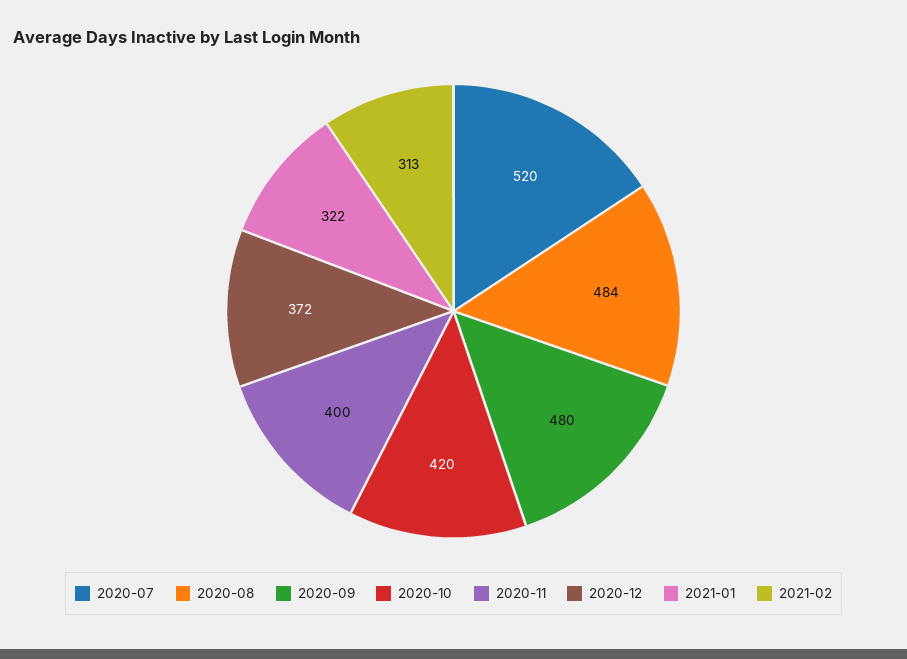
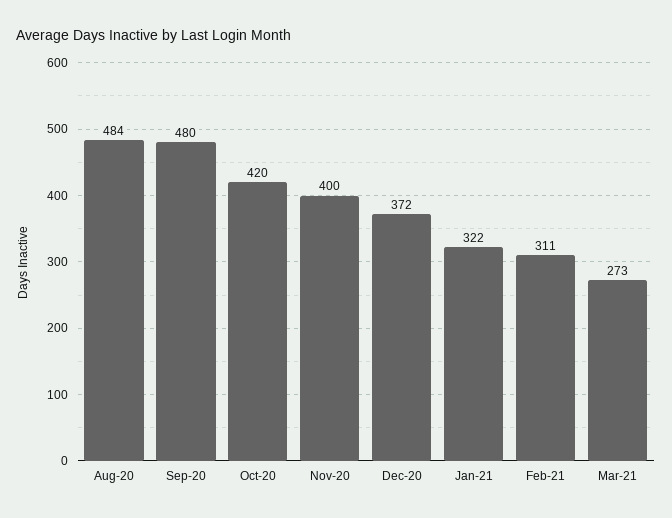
2020-07: 520 -> none
2021-02: 313 -> 311
Mar-21: none -> 273

